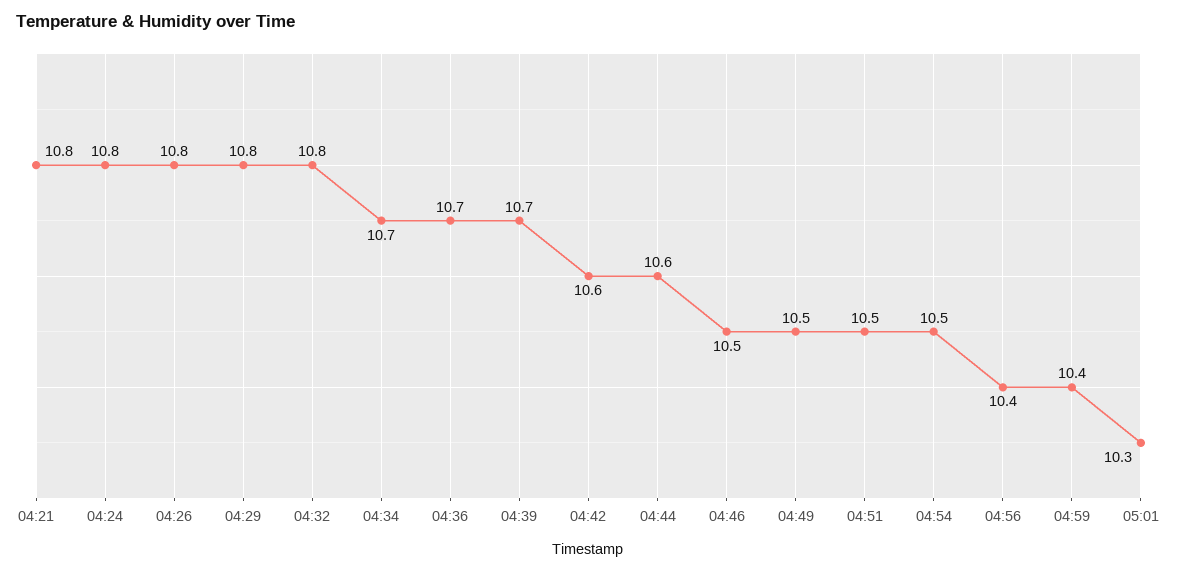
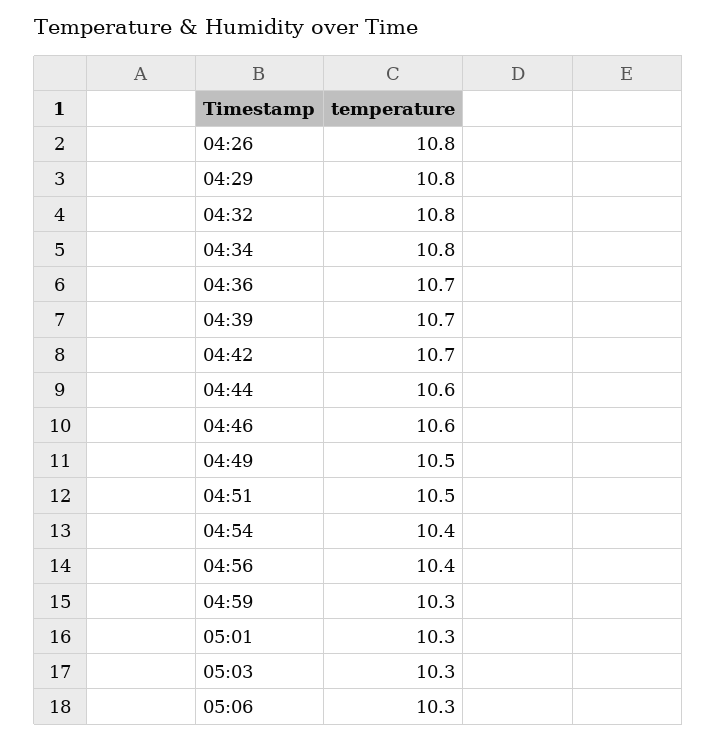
04:21: 10.8 -> none
04:24: 10.8 -> none
04:34: 10.7 -> 10.8
04:42: 10.6 -> 10.7
04:46: 10.5 -> 10.6
04:54: 10.5 -> 10.4
04:59: 10.4 -> 10.3
05:03: none -> 10.3
05:06: none -> 10.3

